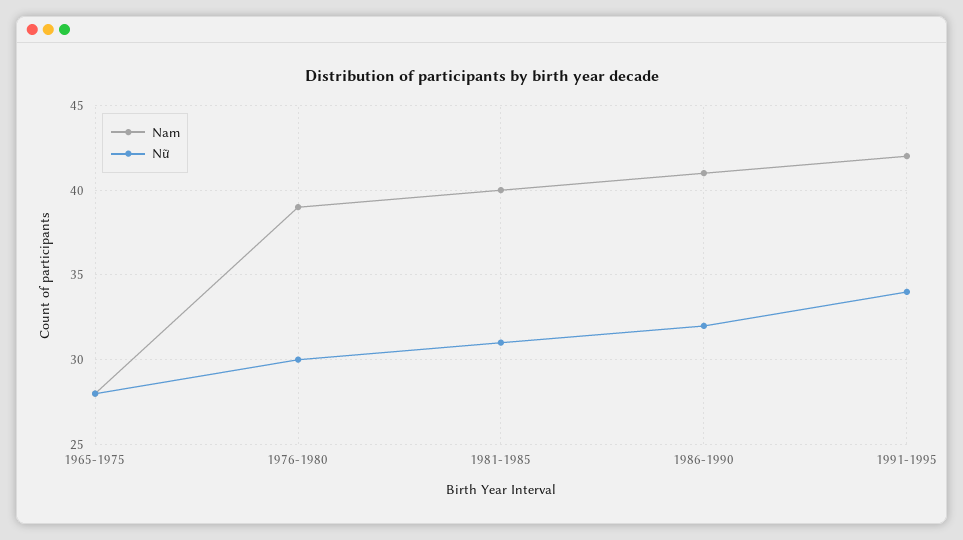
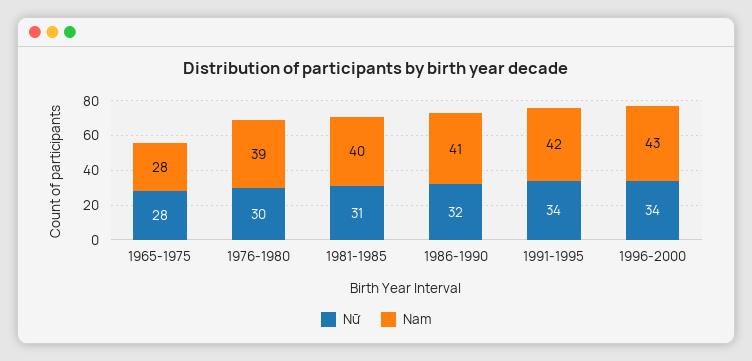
Nữ, 1996-2000: none -> 34
Nam, 1996-2000: none -> 43

